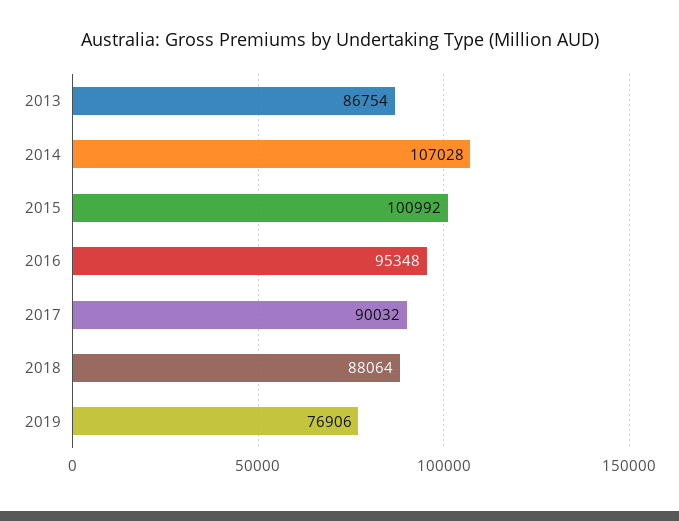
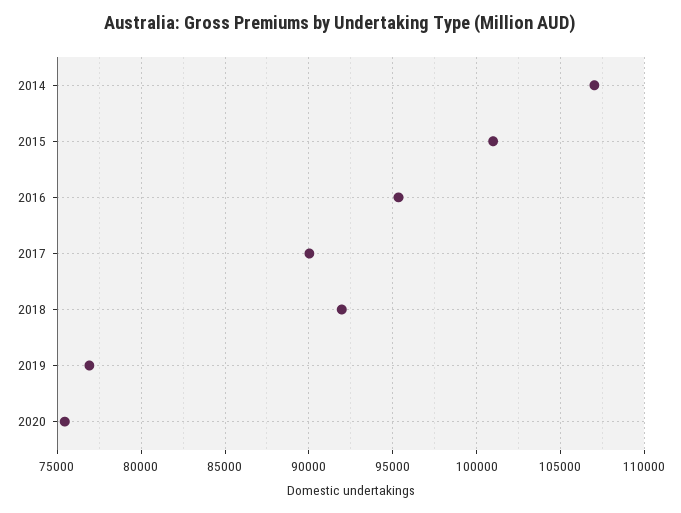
2013: 86754 -> none
2018: 88064 -> 92000
2020: none -> 75500

